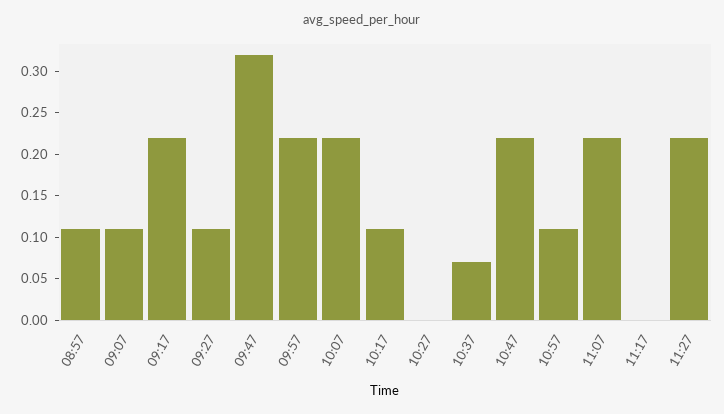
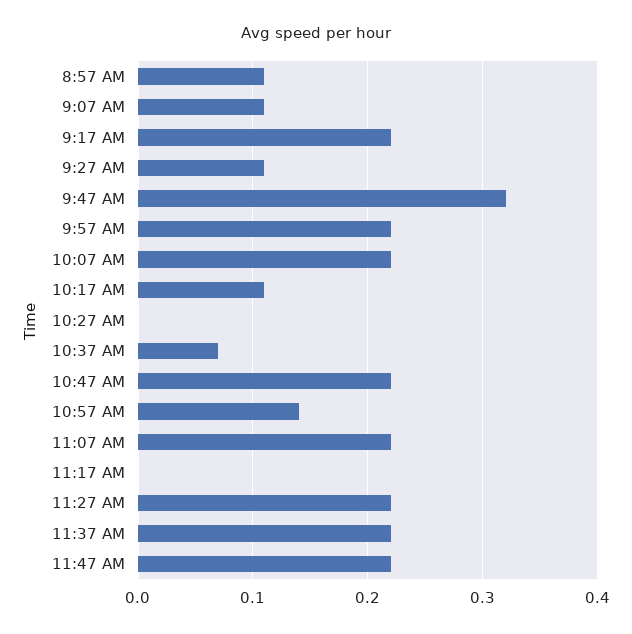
10:57: 0.11 -> 0.14
11:37 AM: none -> 0.22
11:47 AM: none -> 0.22

